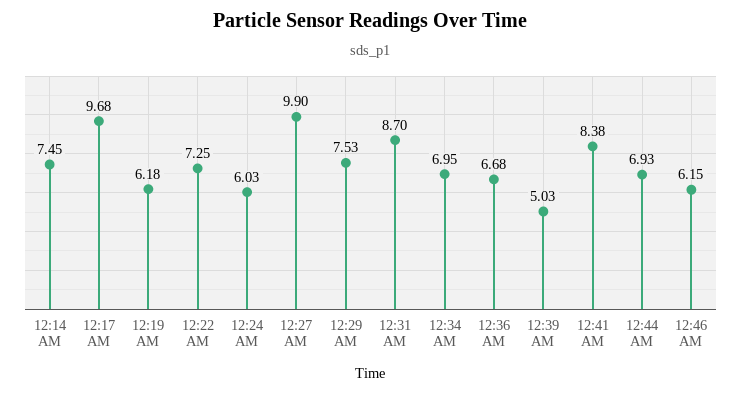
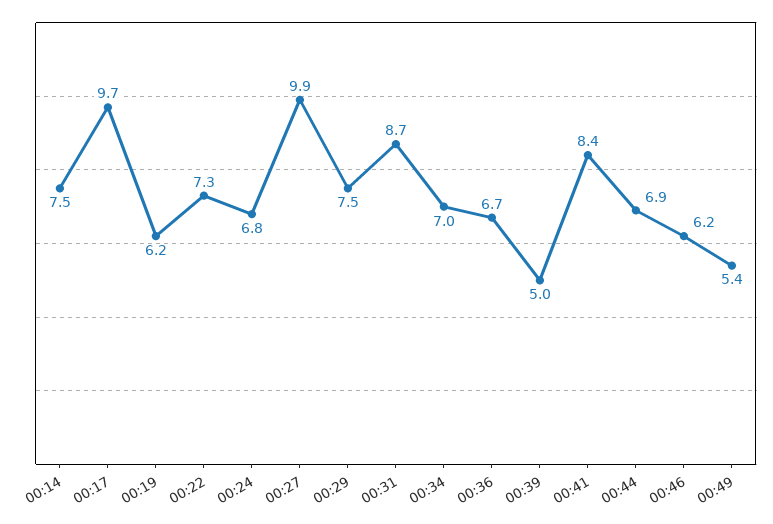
12:24 AM: 6.03 -> 6.8
00:49: none -> 5.4

